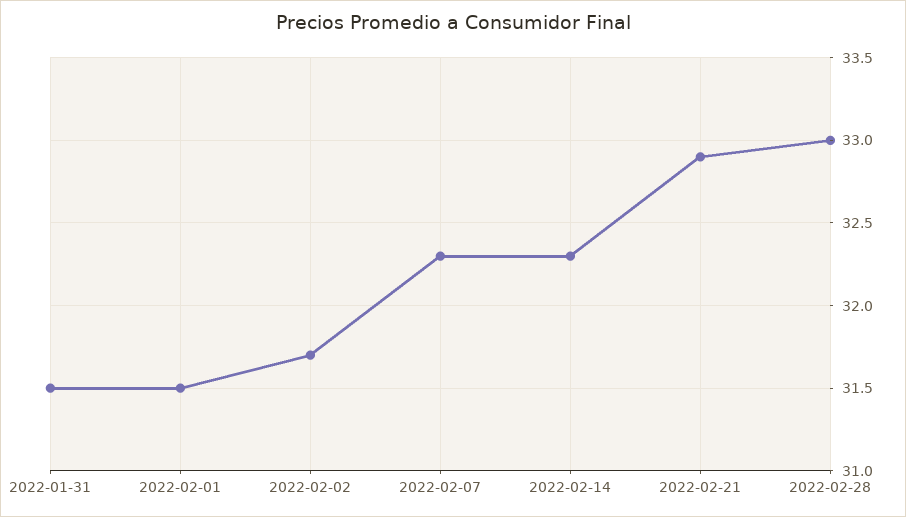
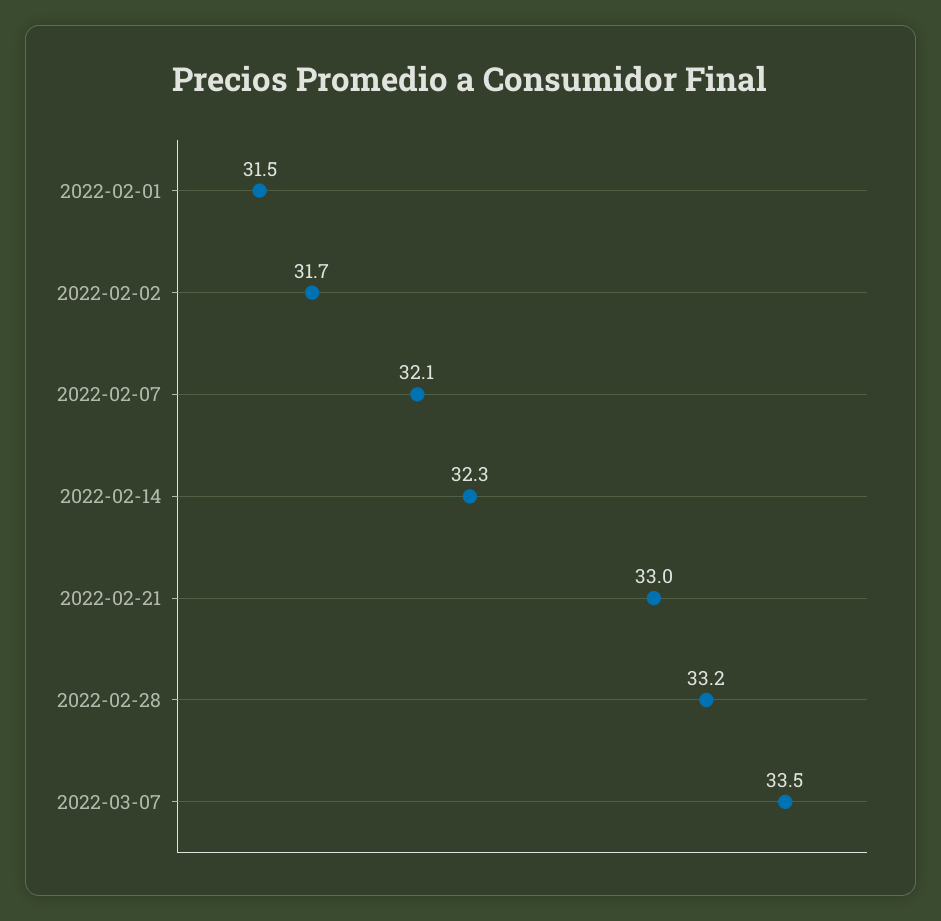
2022-01-31: 31.5 -> none
2022-02-07: 32.3 -> 32.1
2022-02-21: 32.9 -> 33
2022-02-28: 33 -> 33.2
2022-03-07: none -> 33.5

